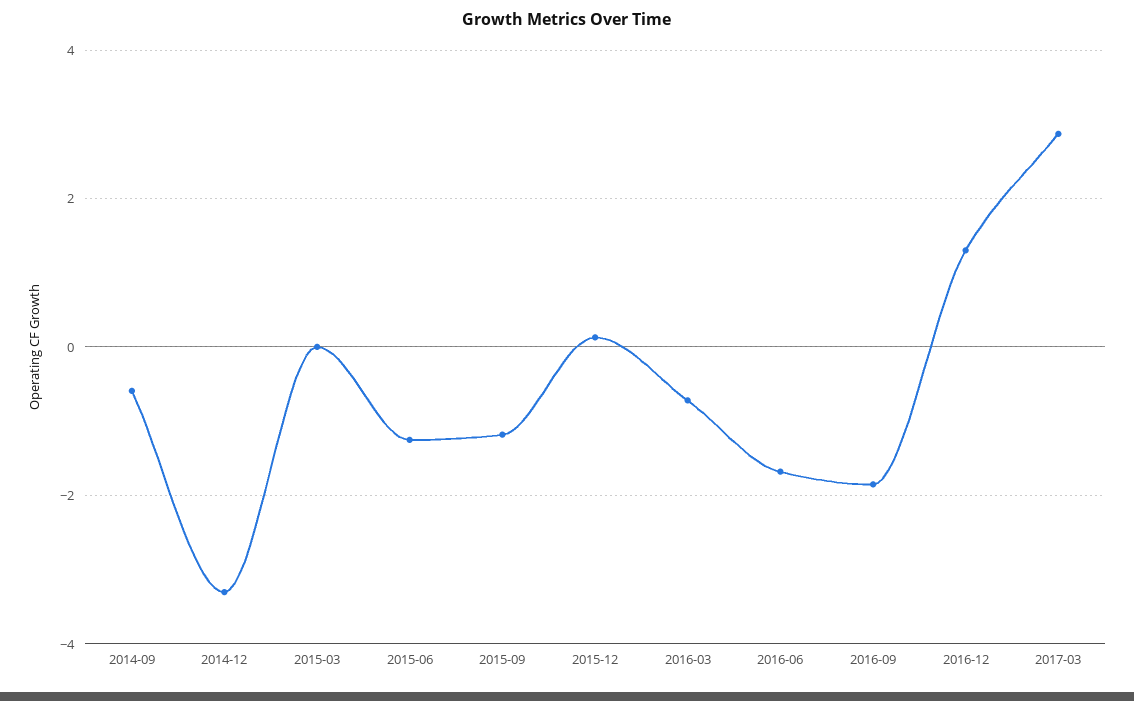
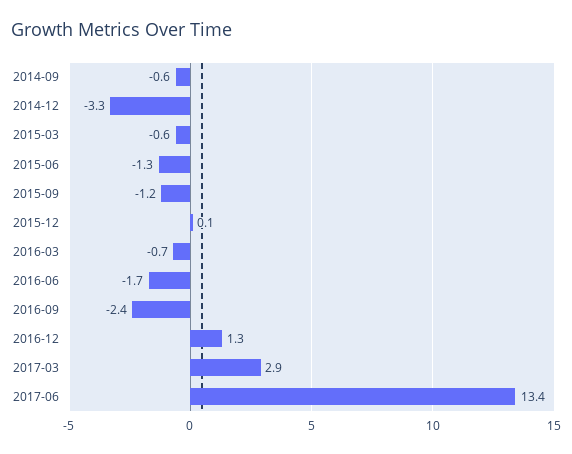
2015-03: 0 -> -0.6
2016-09: -1.8 -> -2.4
2017-06: none -> 13.4

